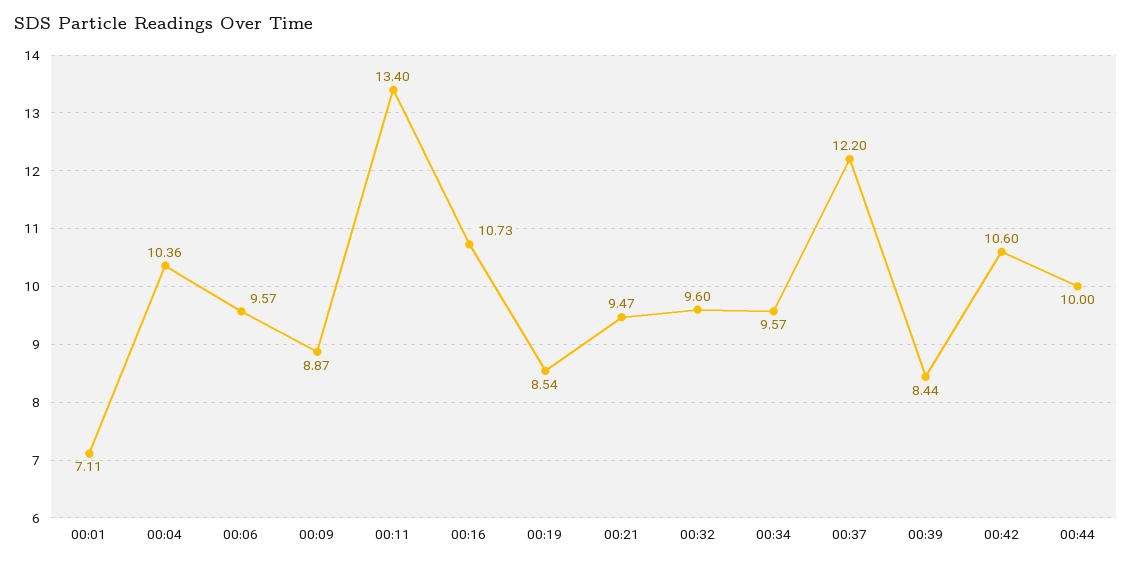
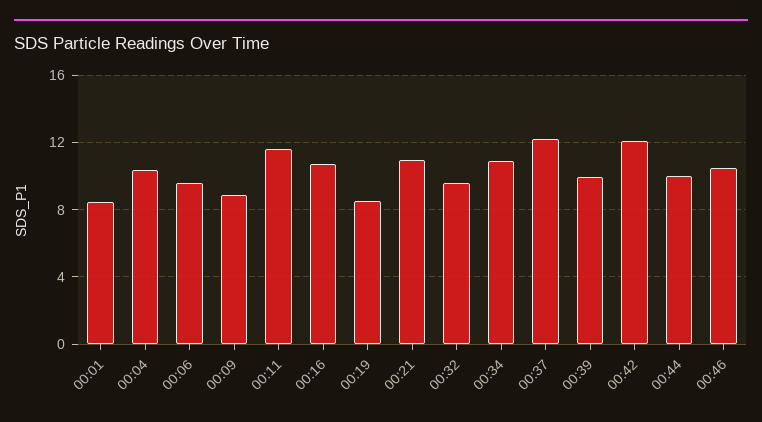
00:01: 7.11 -> 8.5
00:11: 13.4 -> 11.5
00:21: 9.47 -> 11
00:34: 9.57 -> 11
00:39: 8.44 -> 10
00:42: 10.6 -> 12
00:46: none -> 10.5

